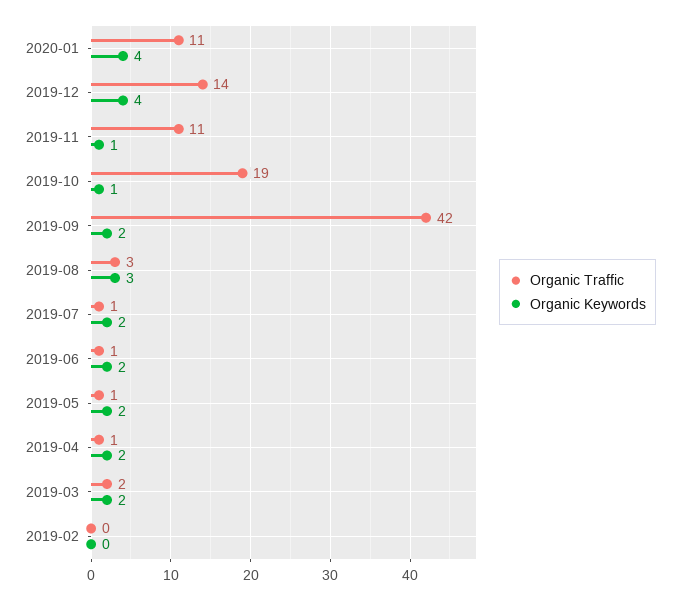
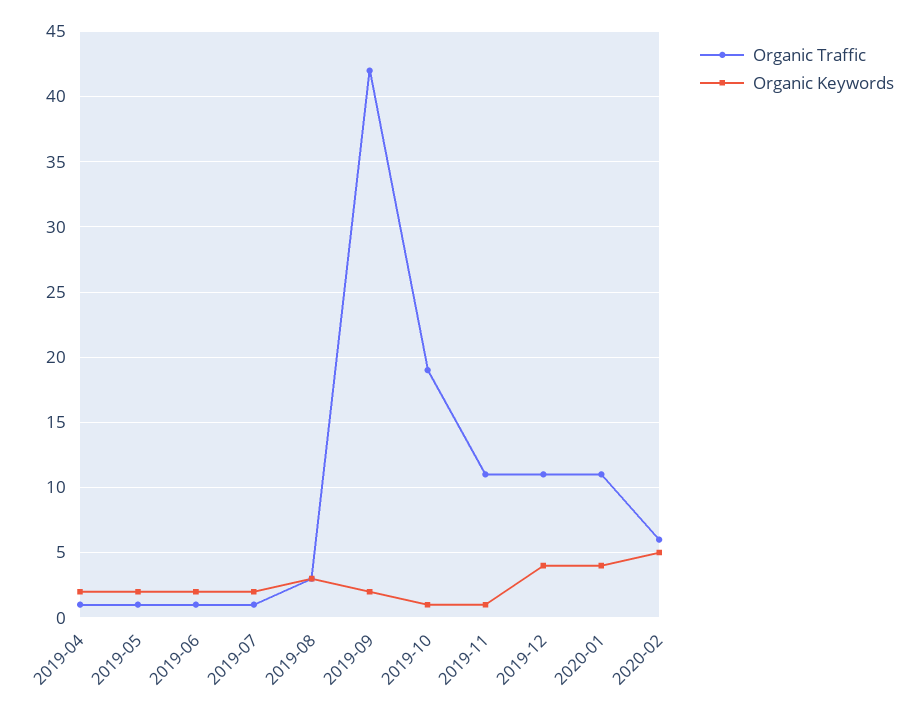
Organic Traffic, 2019-12: 14 -> 11
Organic Traffic, 2019-03: 2 -> none
Organic Keywords, 2019-03: 2 -> none
Organic Traffic, 2019-02: 0 -> none
Organic Keywords, 2019-02: 0 -> none
Organic Traffic, 2020-02: none -> 6
Organic Keywords, 2020-02: none -> 5

